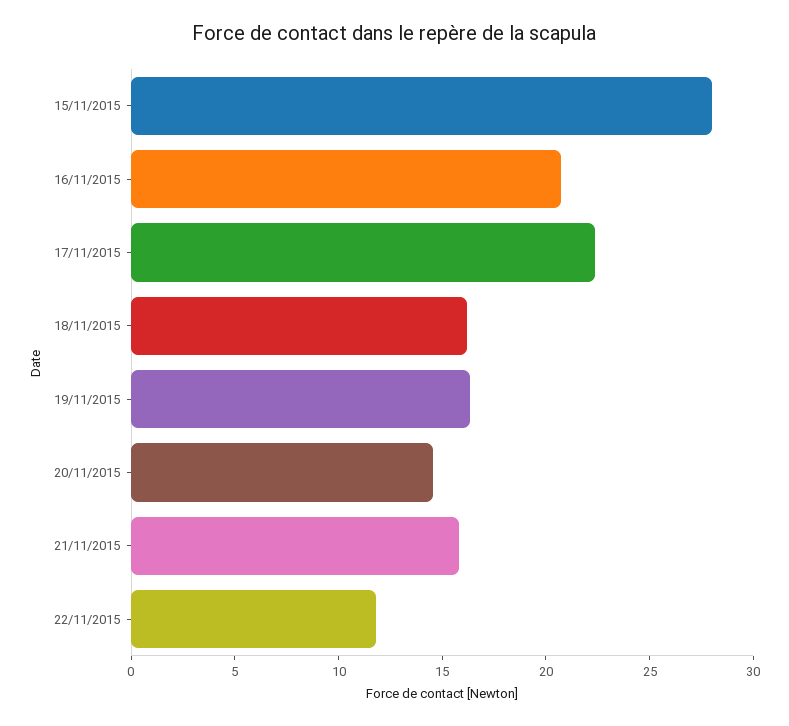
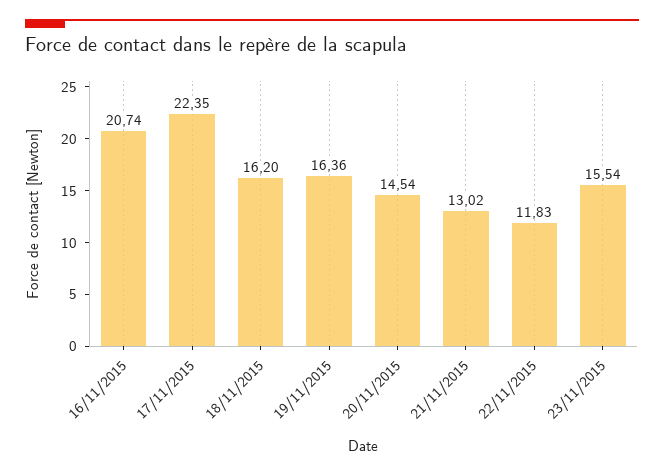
15/11/2015: 28 -> none
21/11/2015: 16 -> 13.02
23/11/2015: none -> 15.54

